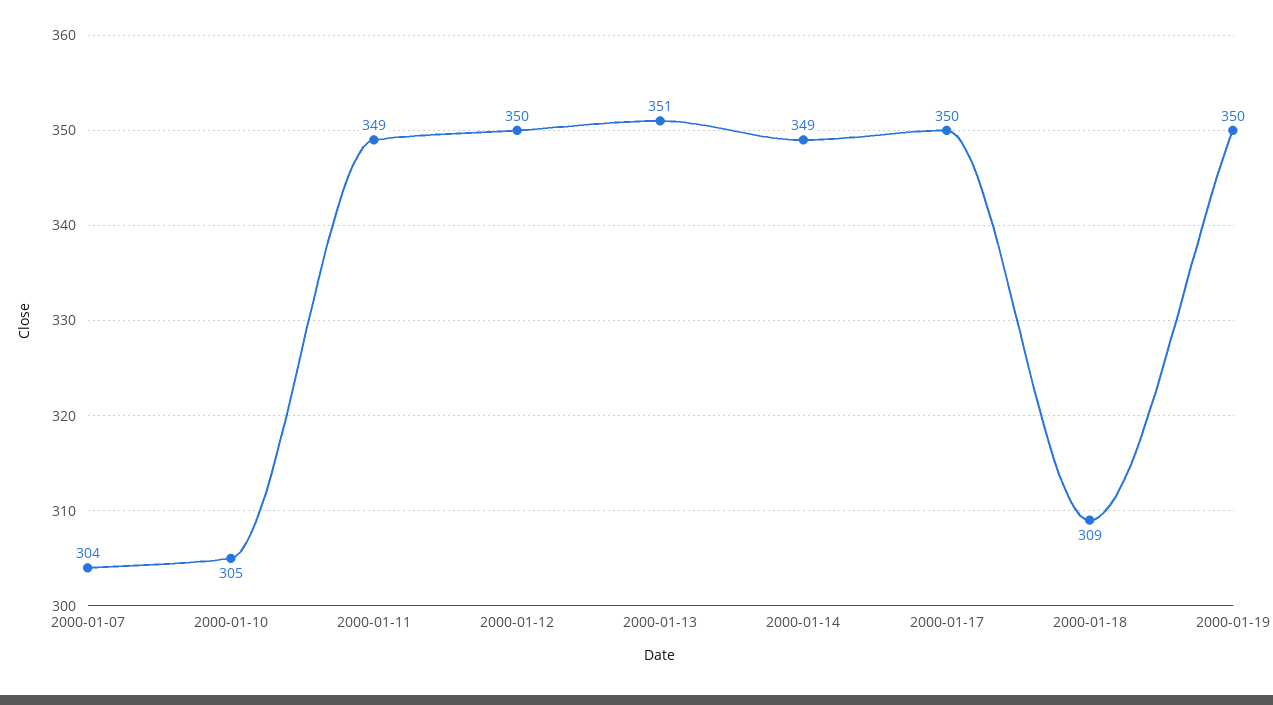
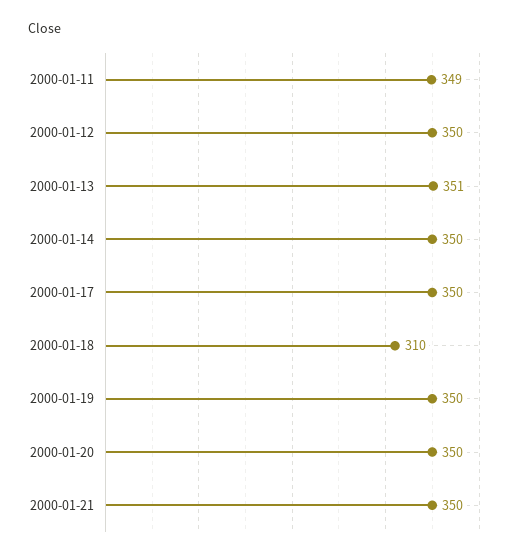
2000-01-07: 304 -> none
2000-01-10: 305 -> none
2000-01-14: 349 -> 350
2000-01-18: 309 -> 310
2000-01-20: none -> 350
2000-01-21: none -> 350

